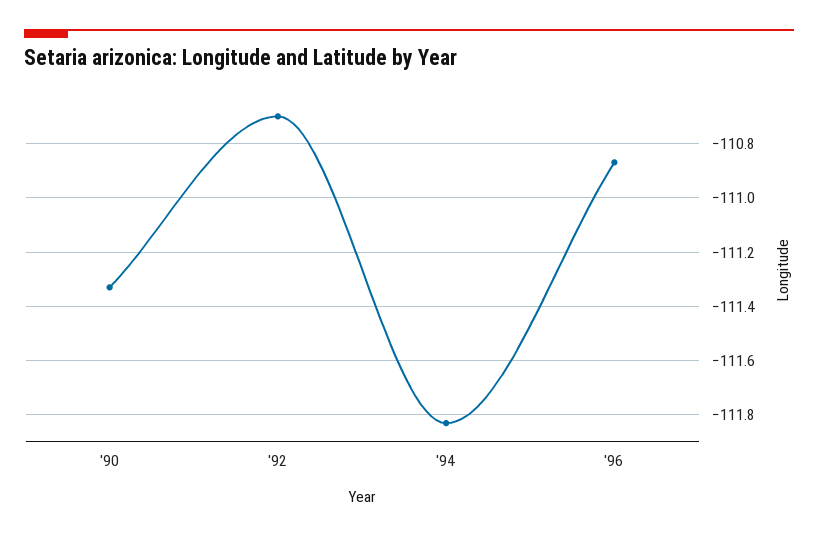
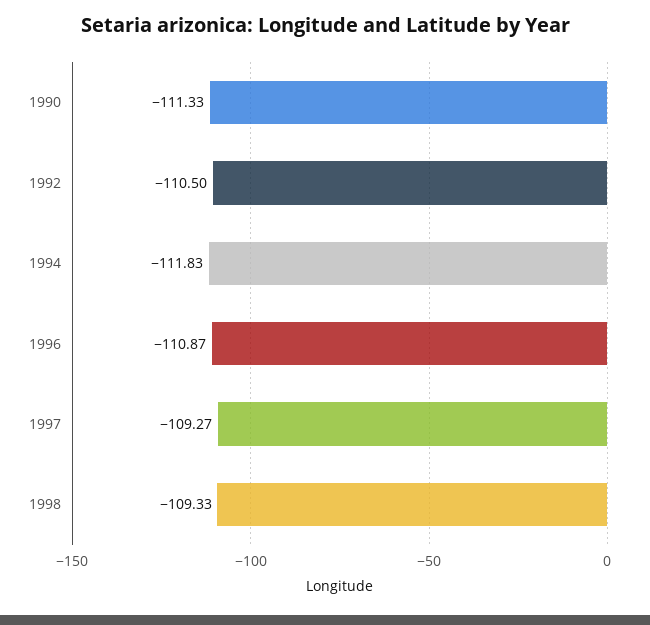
'92: -110.7 -> -110.5
1997: none -> -109.27
1998: none -> -109.33

